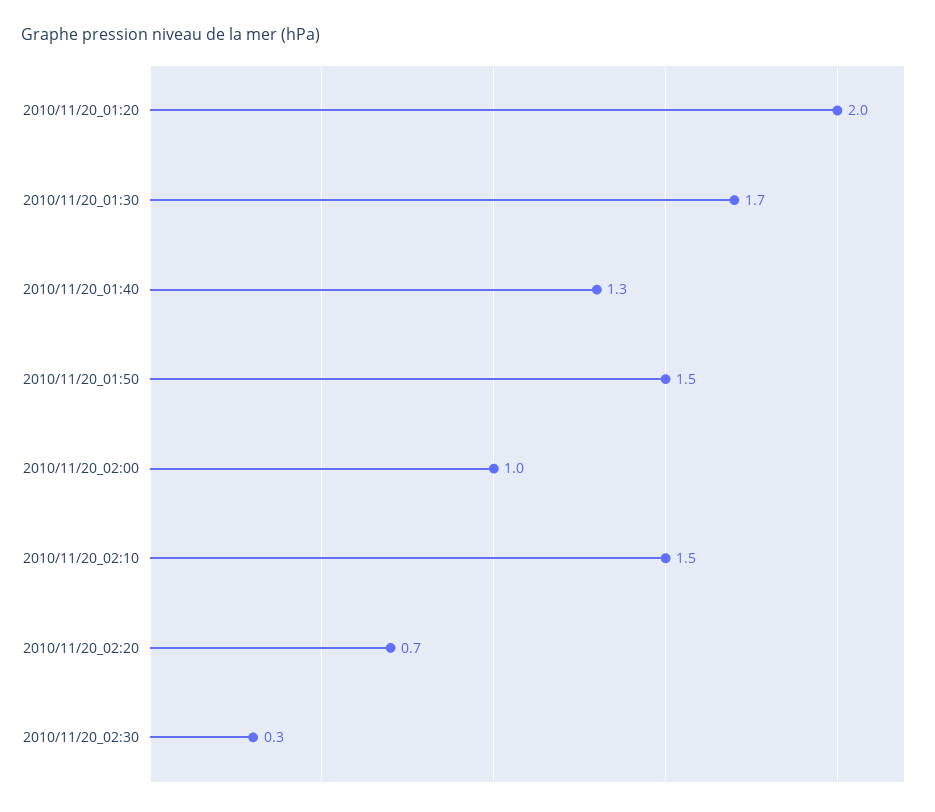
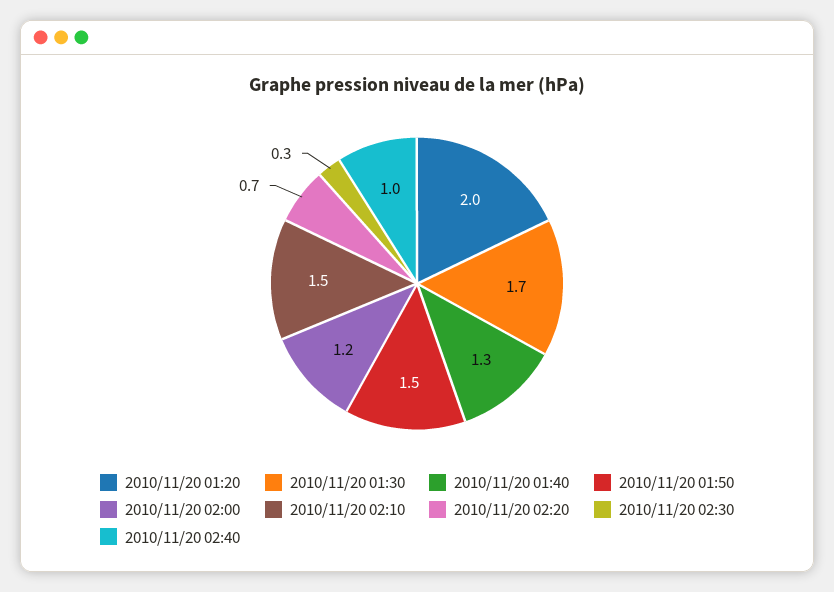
2010/11/20_02:00: 1 -> 1.2
2010/11/20 02:40: none -> 1

